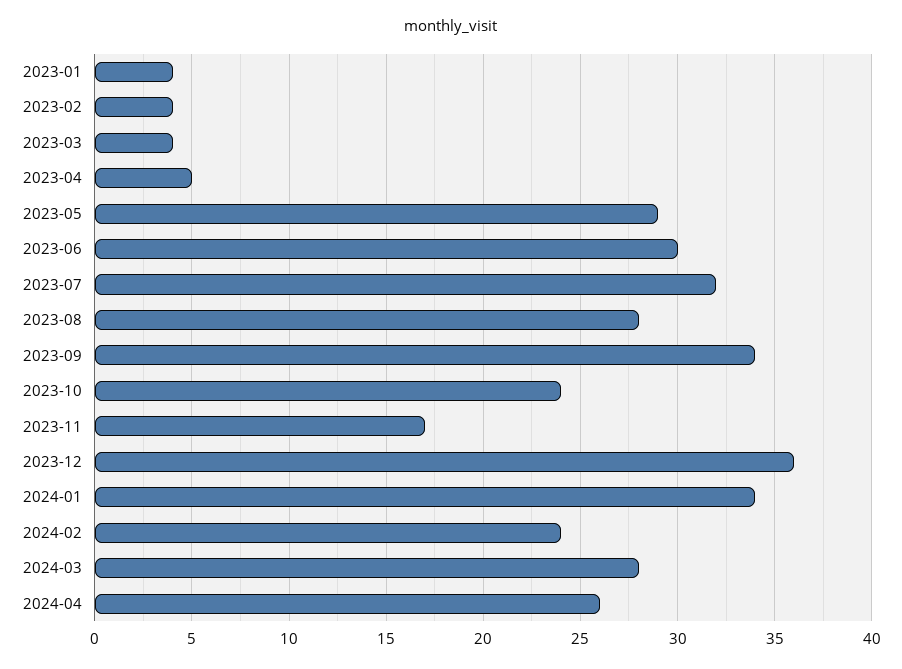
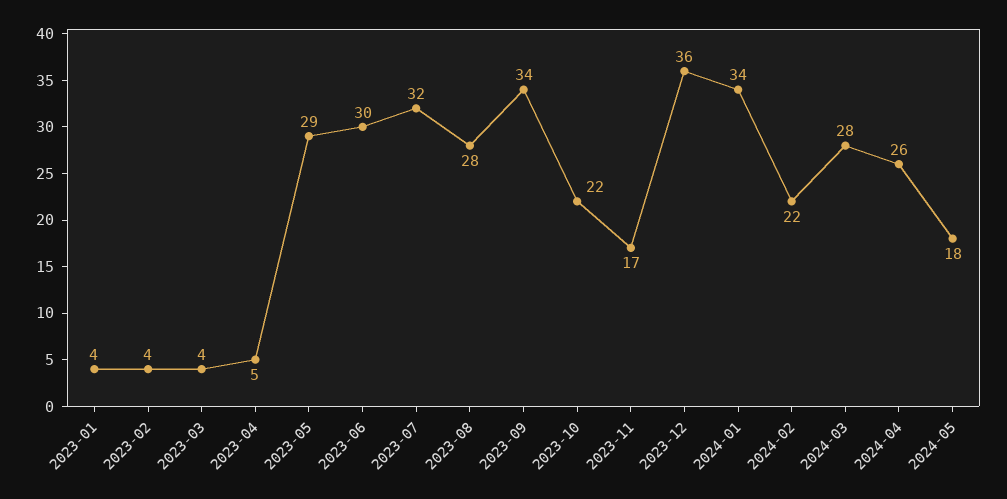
2023-10: 24 -> 22
2024-02: 24 -> 22
2024-05: none -> 18

